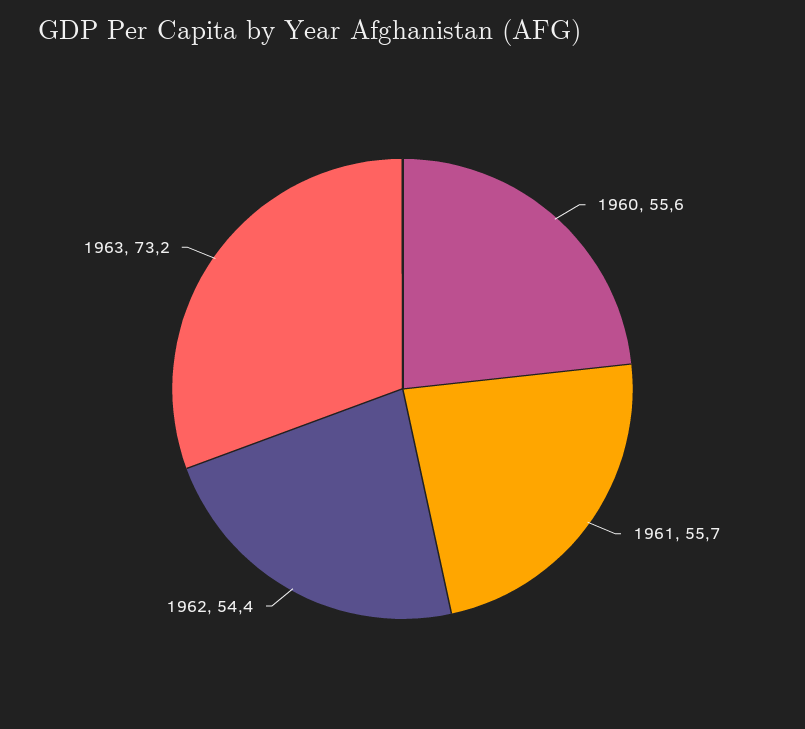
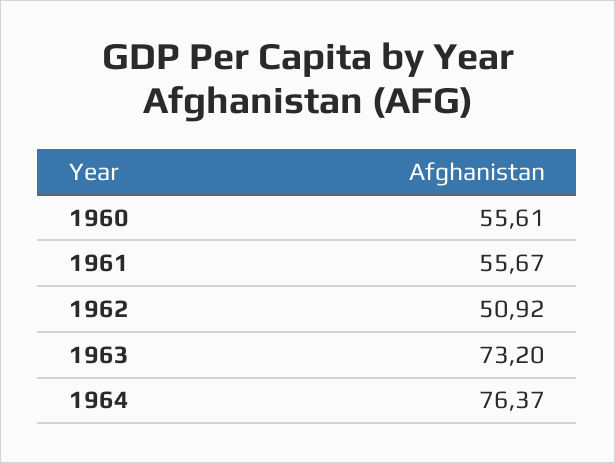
1962: 54.4 -> 50.92
1964: none -> 76.37

